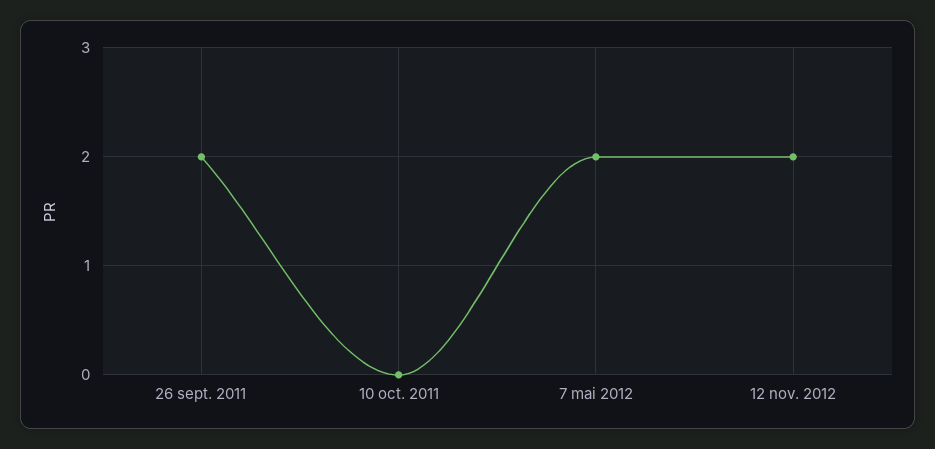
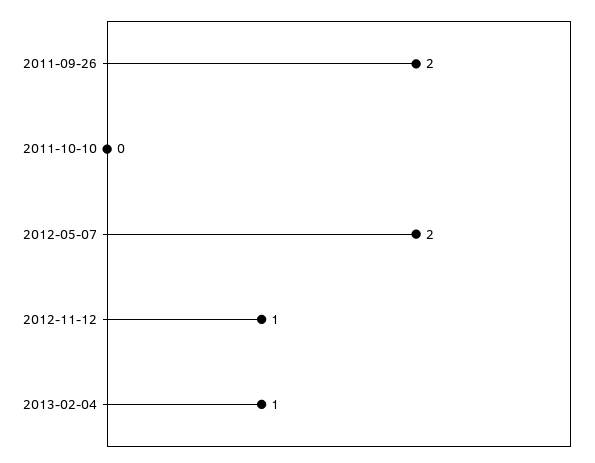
12 nov. 2012: 2 -> 1
2013-02-04: none -> 1

